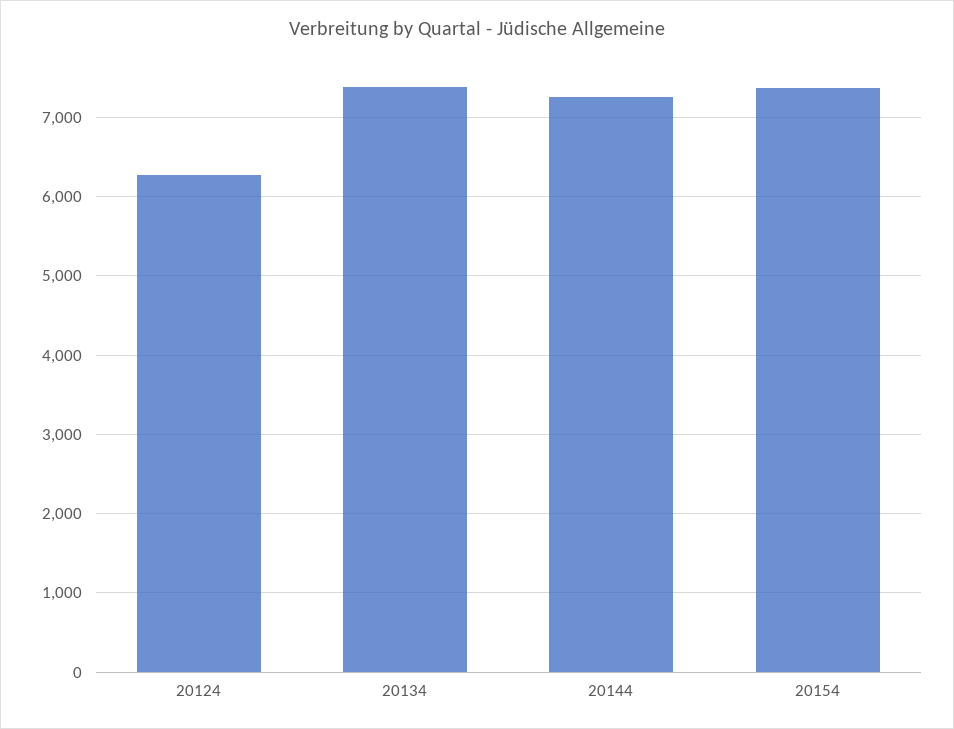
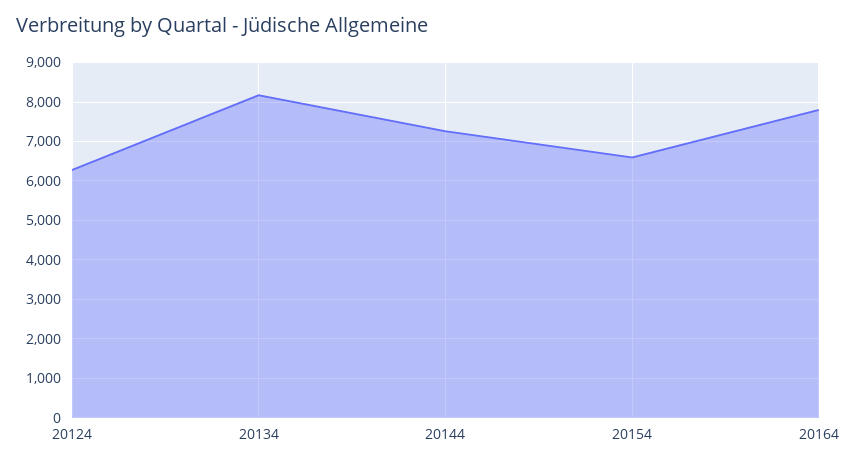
20134: 7400 -> 8200
20154: 7400 -> 6600
20164: none -> 7800

